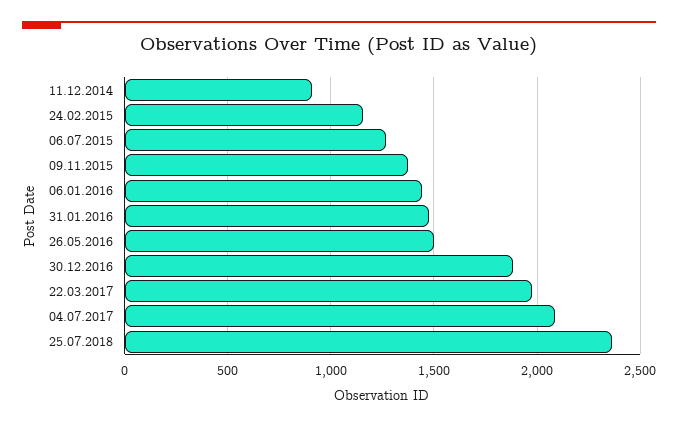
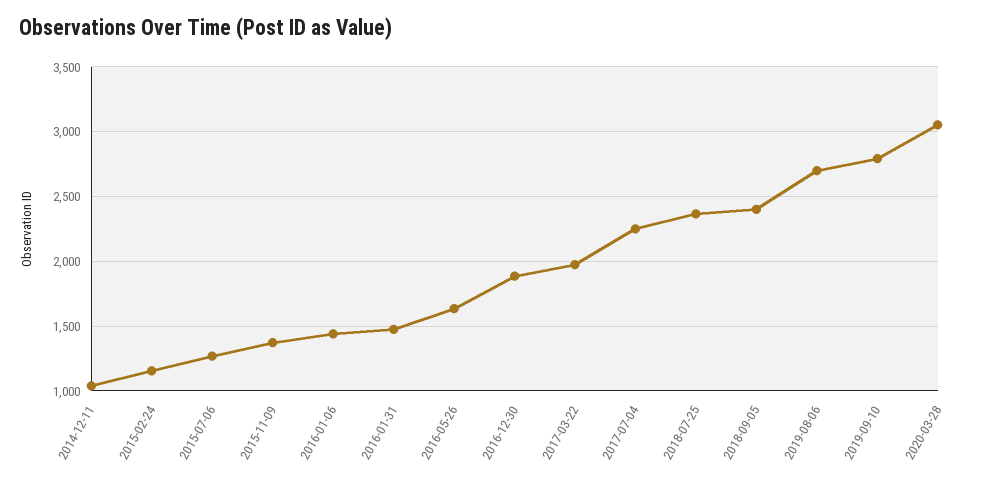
11.12.2014: 900 -> 1050
26.05.2016: 1500 -> 1650
04.07.2017: 2100 -> 2250
2018-09-05: none -> 2400
2019-08-06: none -> 2700
2019-09-10: none -> 2800
2020-03-28: none -> 3050

